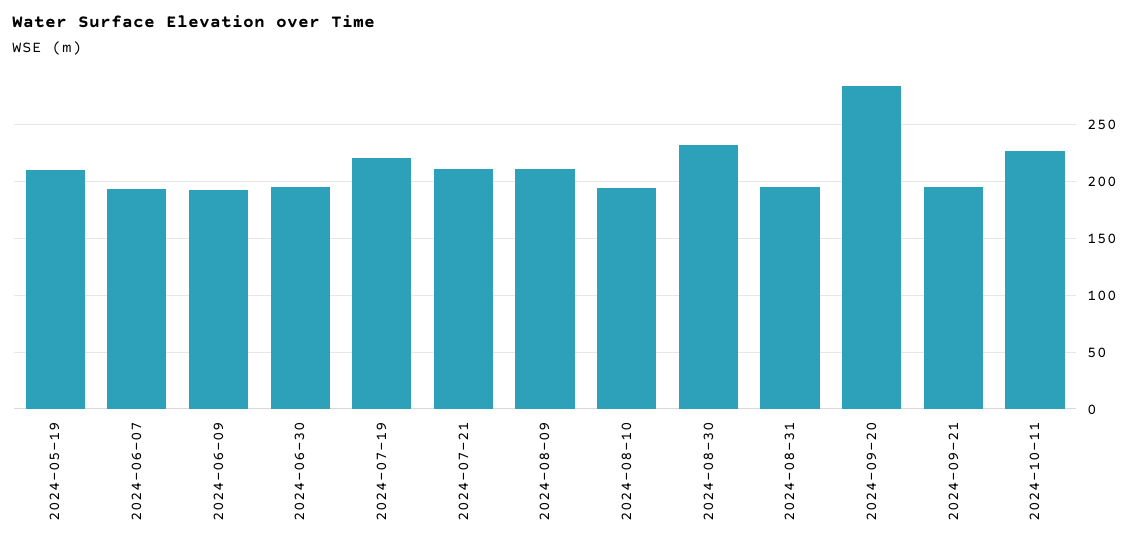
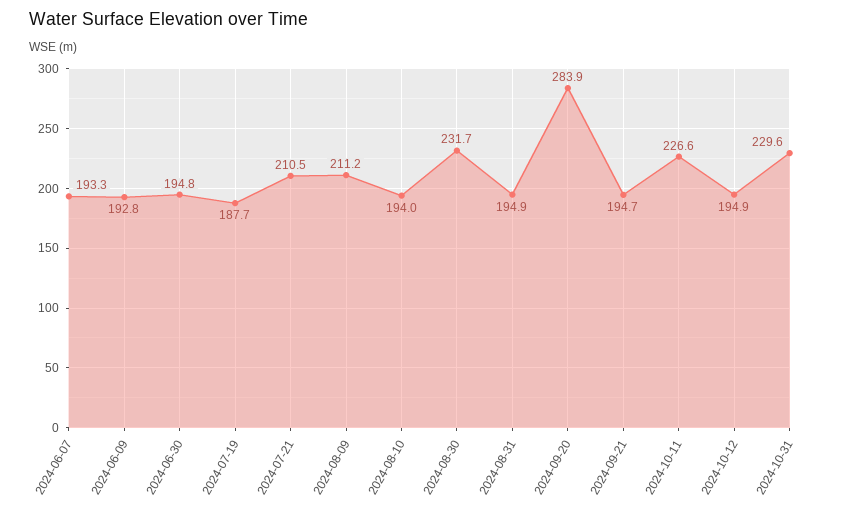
2024-05-19: 210 -> none
2024-07-19: 220 -> 187.7
2024-10-12: none -> 194.9
2024-10-31: none -> 229.6

